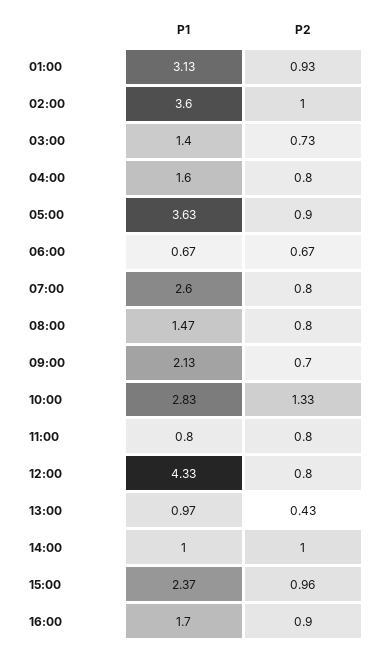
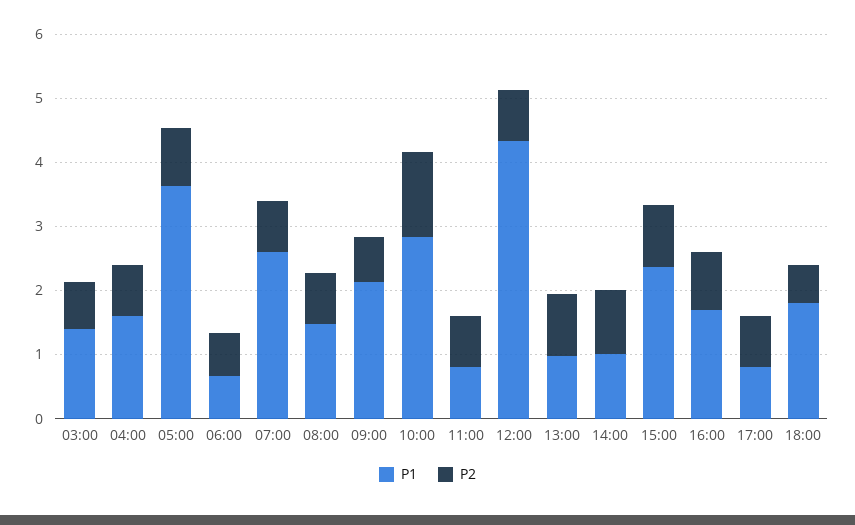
P1, 01:00: 3.13 -> none
P2, 01:00: 0.93 -> none
P1, 02:00: 3.6 -> none
P2, 02:00: 1 -> none
P2, 13:00: 0.43 -> 1
P1, 17:00: none -> 0.8
P2, 17:00: none -> 0.8
P1, 18:00: none -> 1.8
P2, 18:00: none -> 0.6

